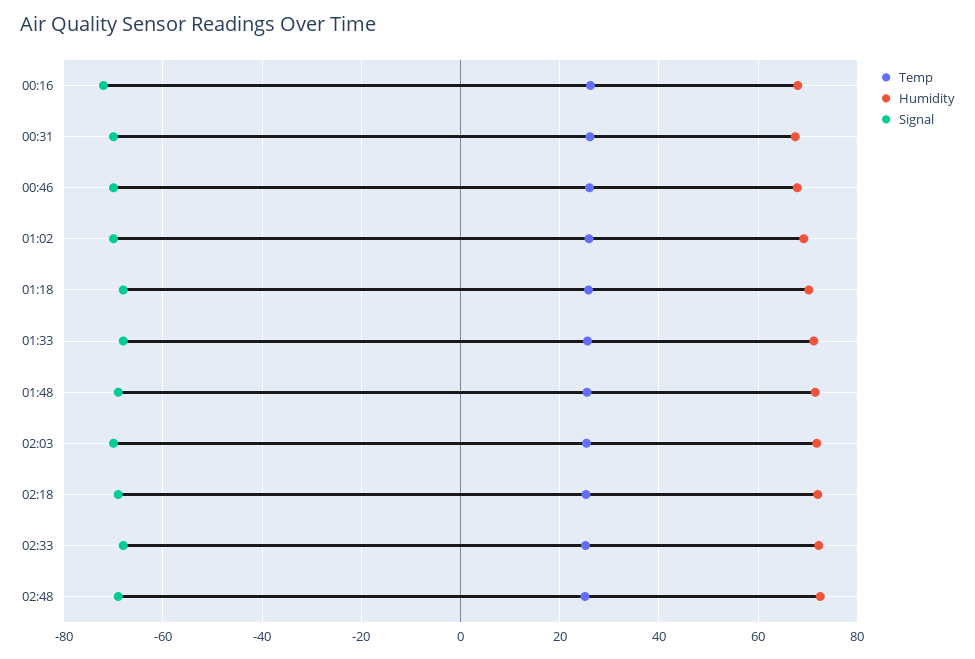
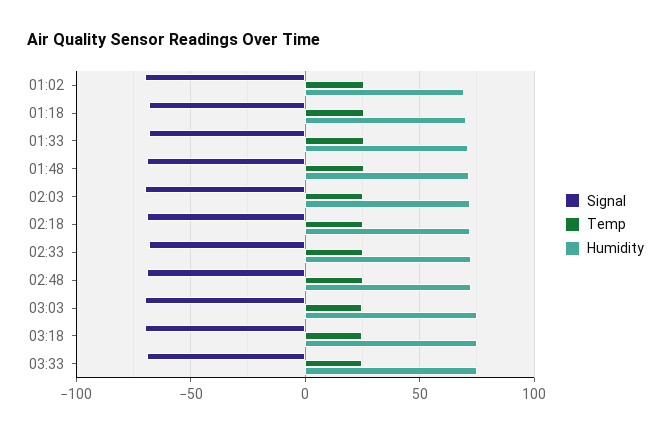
Temp, 00:16: 26 -> none
Humidity, 00:16: 68 -> none
Signal, 00:16: -72 -> none
Temp, 00:31: 26 -> none
Humidity, 00:31: 68 -> none
Signal, 00:31: -70 -> none
Temp, 00:46: 26 -> none
Humidity, 00:46: 68 -> none
Signal, 00:46: -70 -> none
Signal, 03:03: none -> -70
Temp, 03:03: none -> 25
Humidity, 03:03: none -> 75
Signal, 03:18: none -> -70
Temp, 03:18: none -> 25
Humidity, 03:18: none -> 75
Signal, 03:33: none -> -70
Temp, 03:33: none -> 25
Humidity, 03:33: none -> 75

